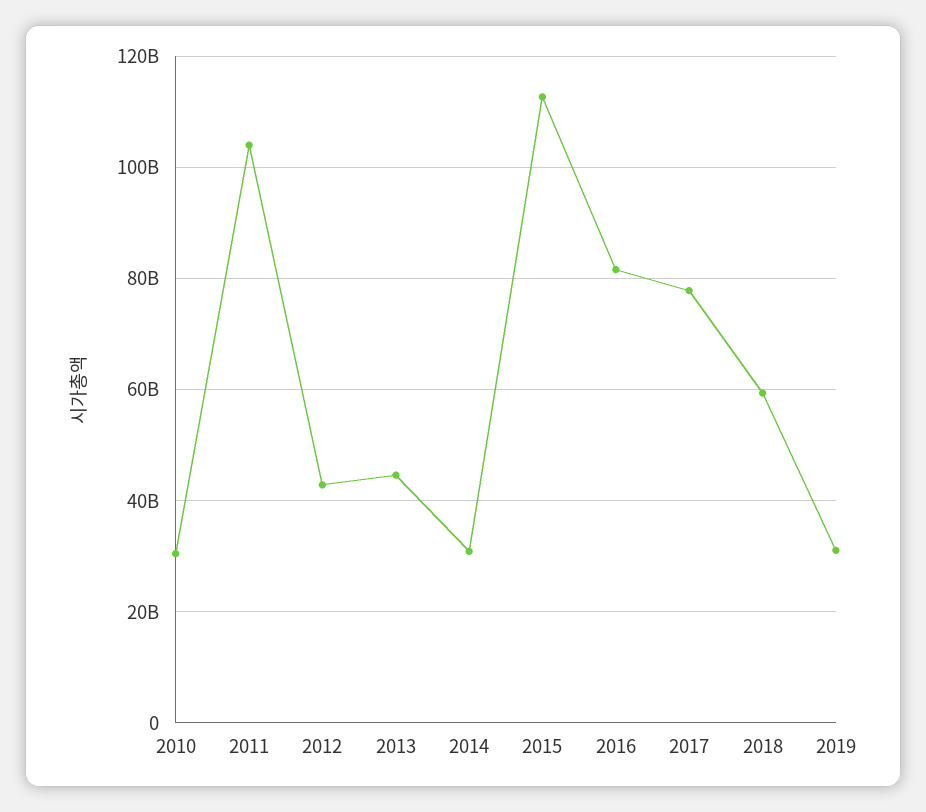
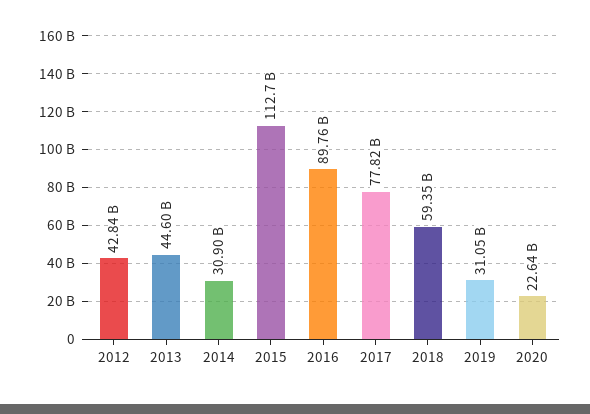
2010: 30000000000 -> none
2011: 104000000000 -> none
2016: 82000000000 -> 89760000000
2020: none -> 22640000000

